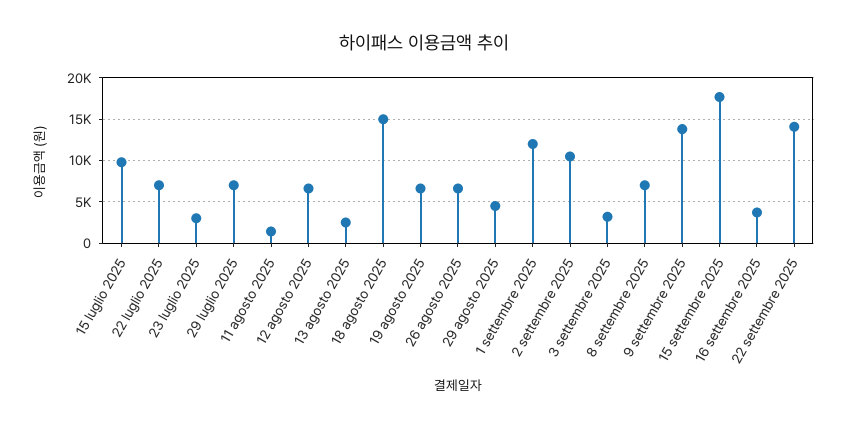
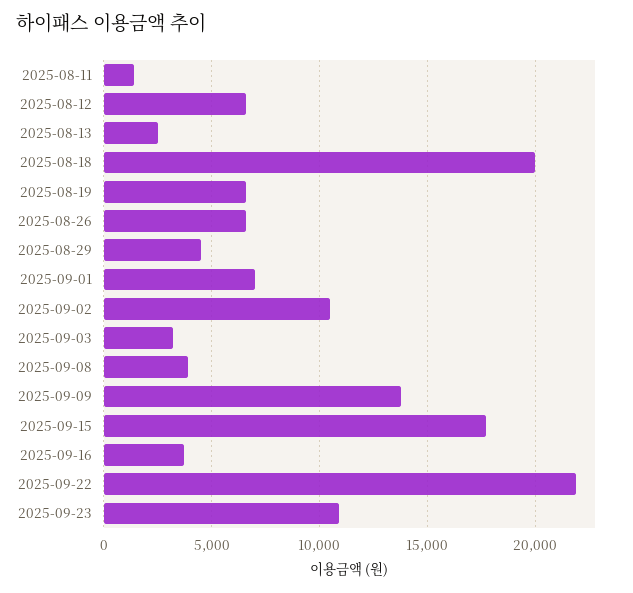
15 luglio 2025: 10000 -> none
22 luglio 2025: 7000 -> none
23 luglio 2025: 3000 -> none
29 luglio 2025: 7000 -> none
18 agosto 2025: 15000 -> 20000
1 settembre 2025: 12000 -> 7000
8 settembre 2025: 7000 -> 4000
22 settembre 2025: 14000 -> 22000
2025-09-23: none -> 11000

